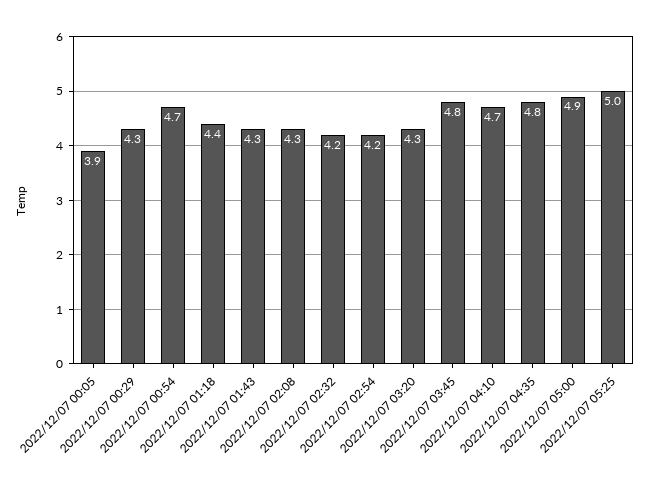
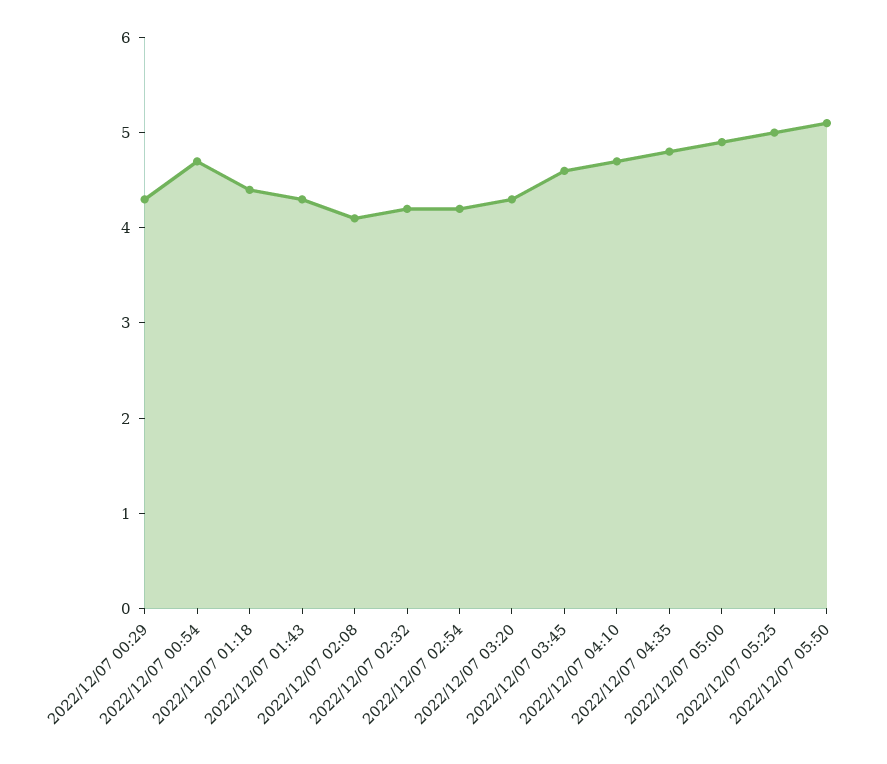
2022/12/07 00:05: 3.9 -> none
2022/12/07 02:08: 4.3 -> 4.1
2022/12/07 03:45: 4.8 -> 4.6
2022/12/07 05:50: none -> 5.1

